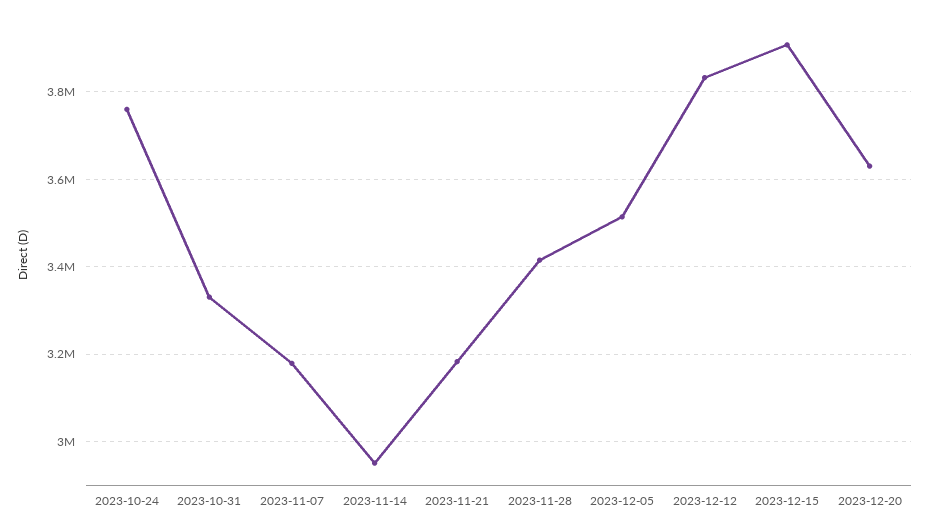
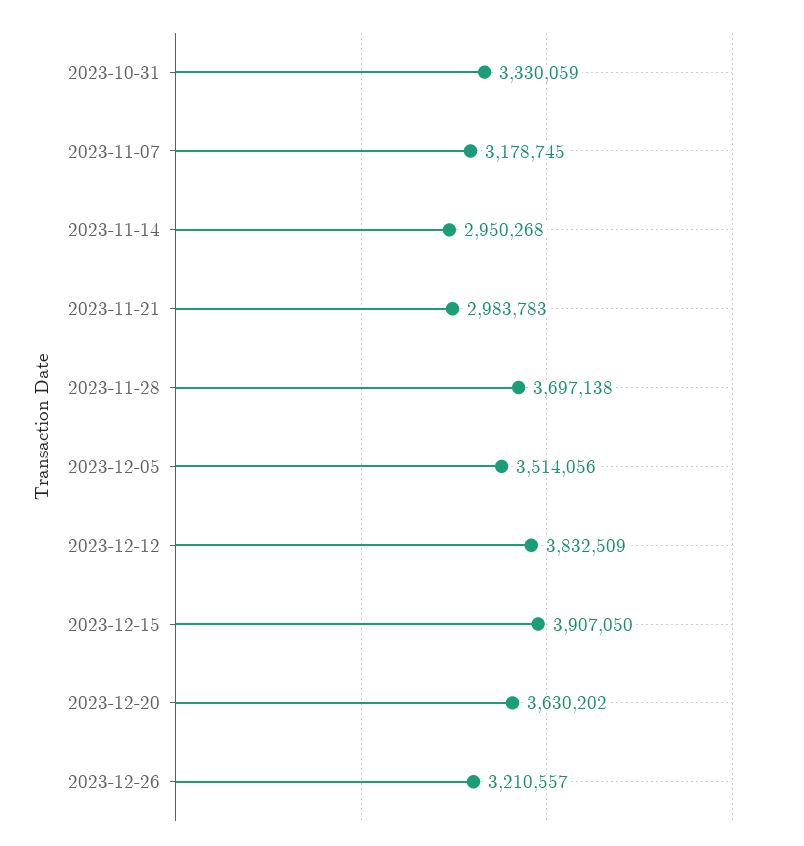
2023-10-24: 3760000 -> none
2023-11-21: 3180000 -> 2983783
2023-11-28: 3420000 -> 3697138
2023-12-26: none -> 3210557

